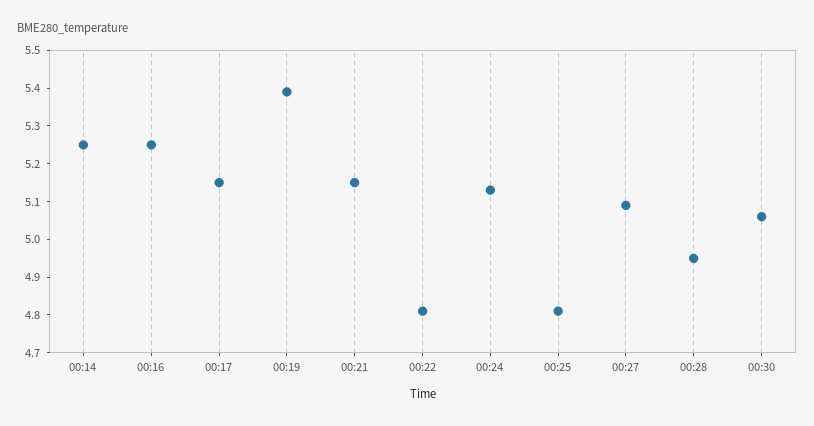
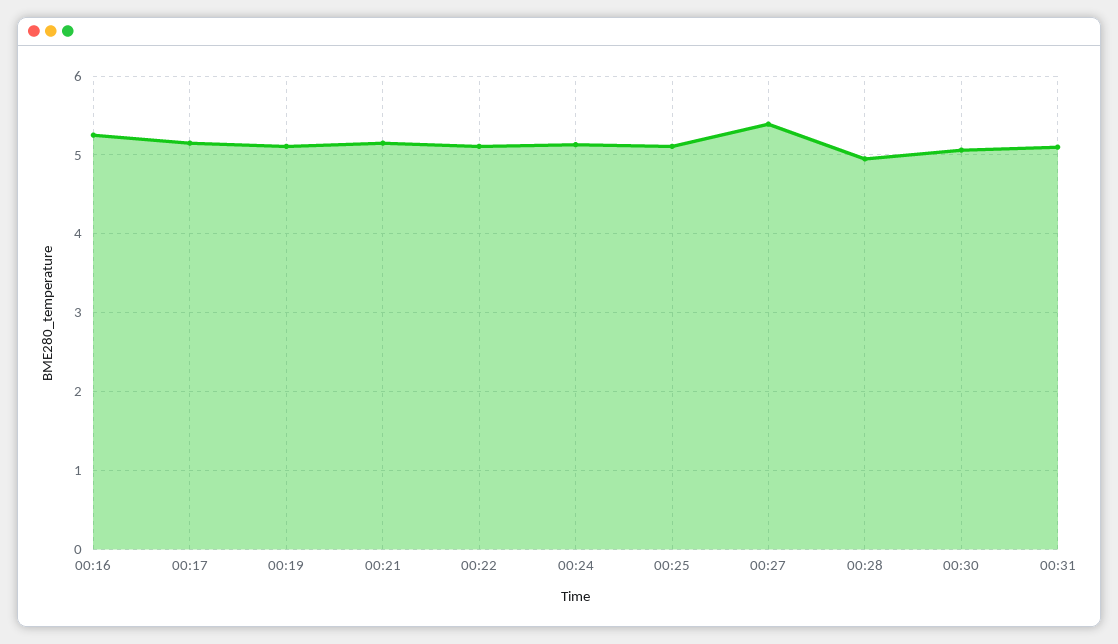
00:14: 5.25 -> none
00:19: 5.4 -> 5.1
00:22: 4.8 -> 5.1
00:25: 4.8 -> 5.1
00:27: 5.1 -> 5.4
00:31: none -> 5.1

